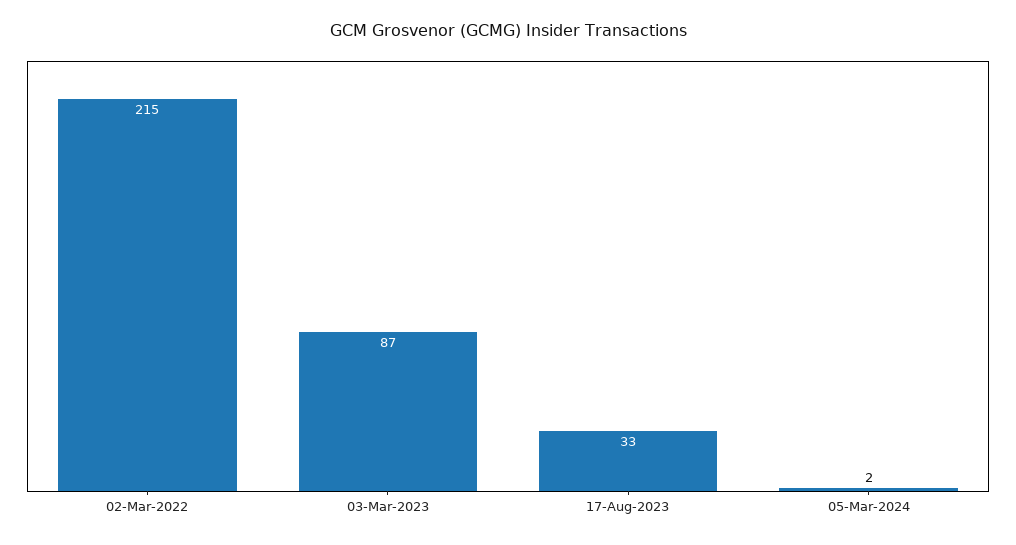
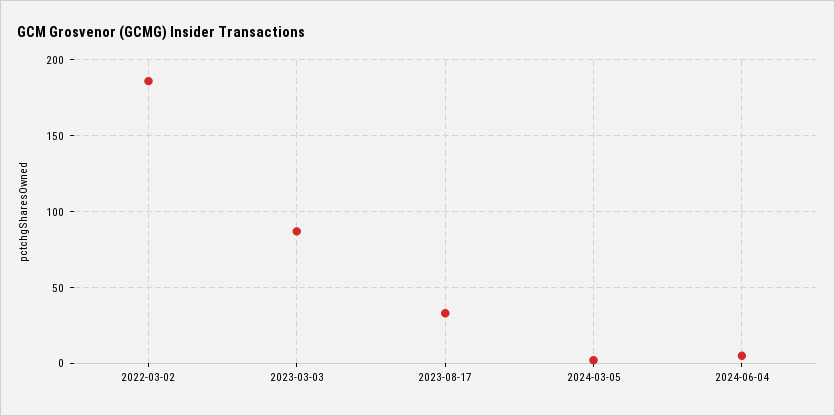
02-Mar-2022: 215 -> 185
2024-06-04: none -> 5

